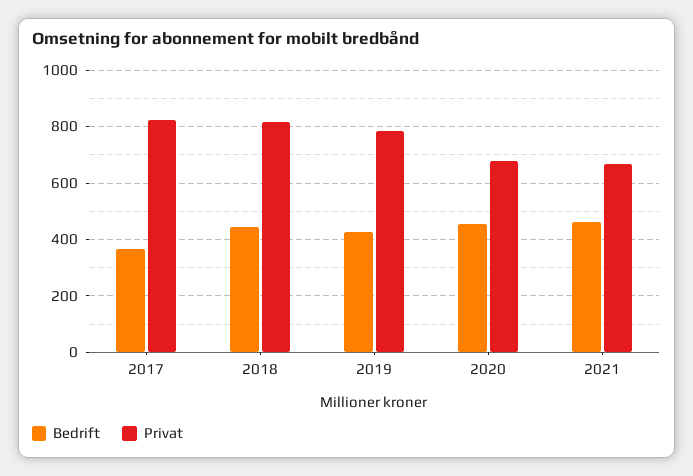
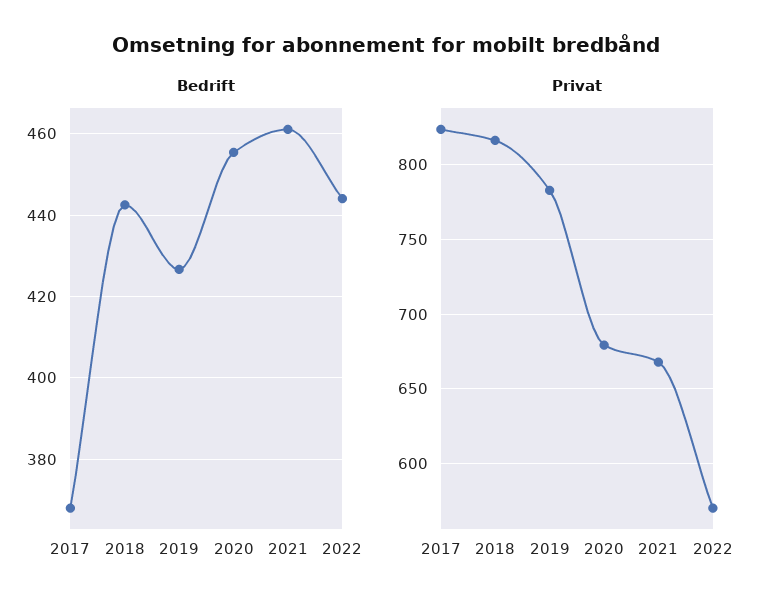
Bedrift, 2022: none -> 444
Privat, 2022: none -> 570

